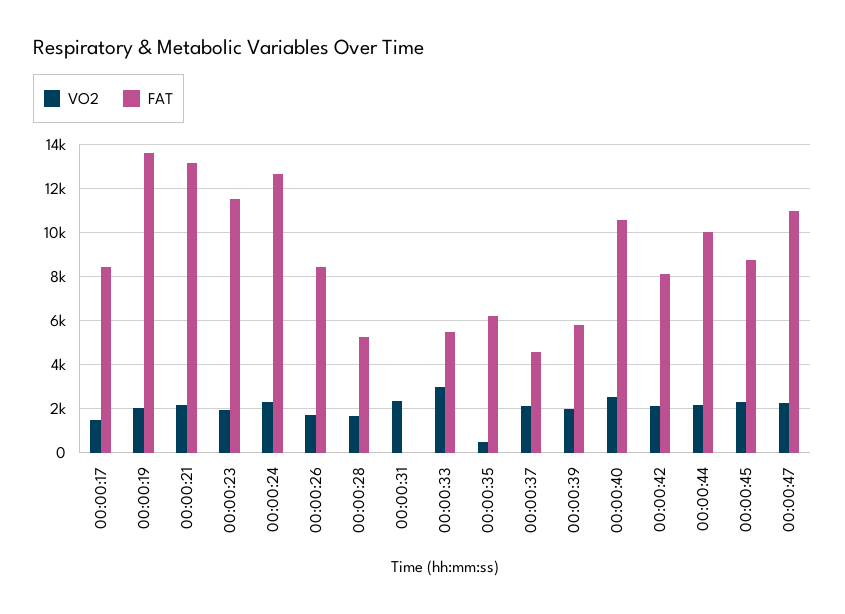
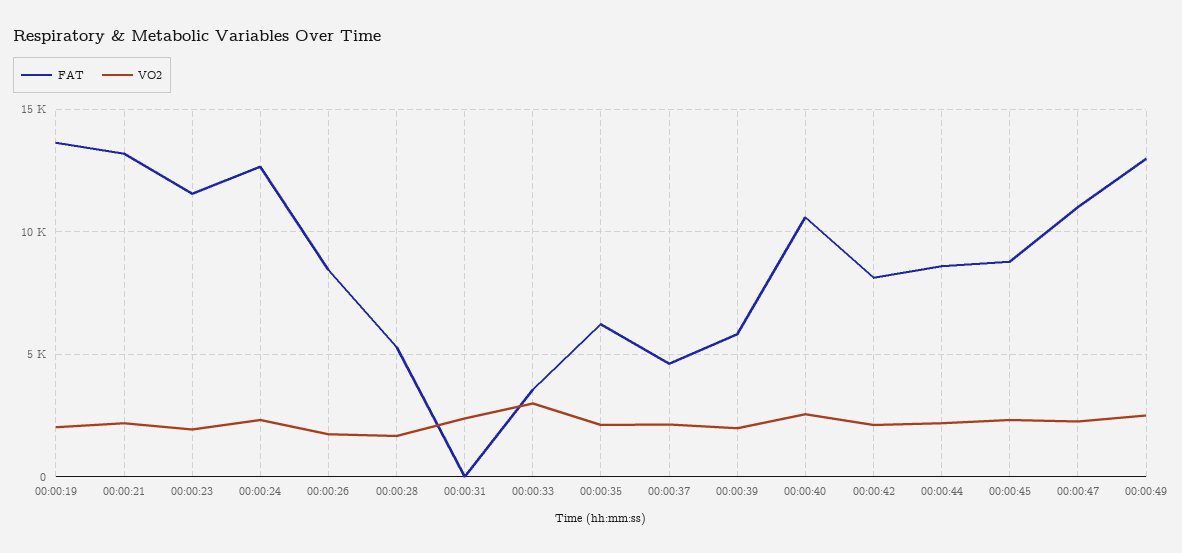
VO2, 00:00:17: 1500 -> none
FAT, 00:00:17: 8500 -> none
FAT, 00:00:33: 5500 -> 3500
VO2, 00:00:35: 500 -> 2000
FAT, 00:00:44: 10000 -> 8500
FAT, 00:00:49: none -> 13000
VO2, 00:00:49: none -> 2500

